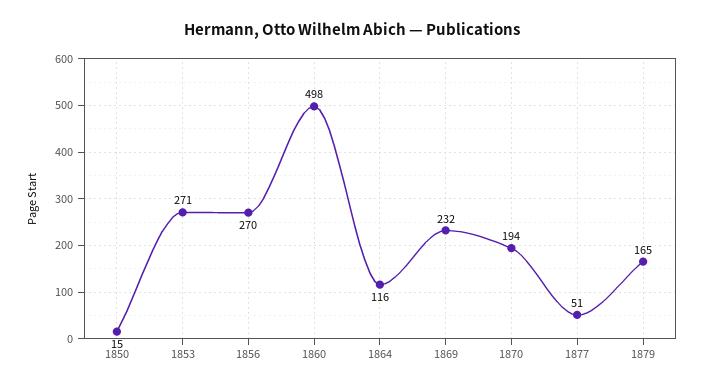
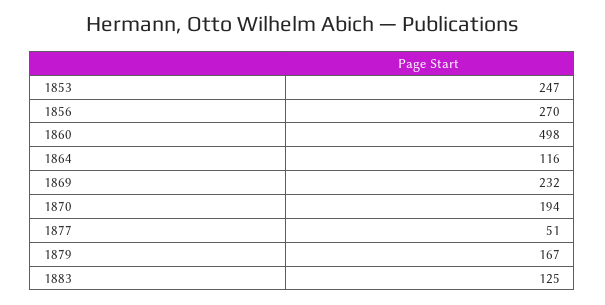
1850: 15 -> none
1853: 271 -> 247
1879: 165 -> 167
1883: none -> 125

